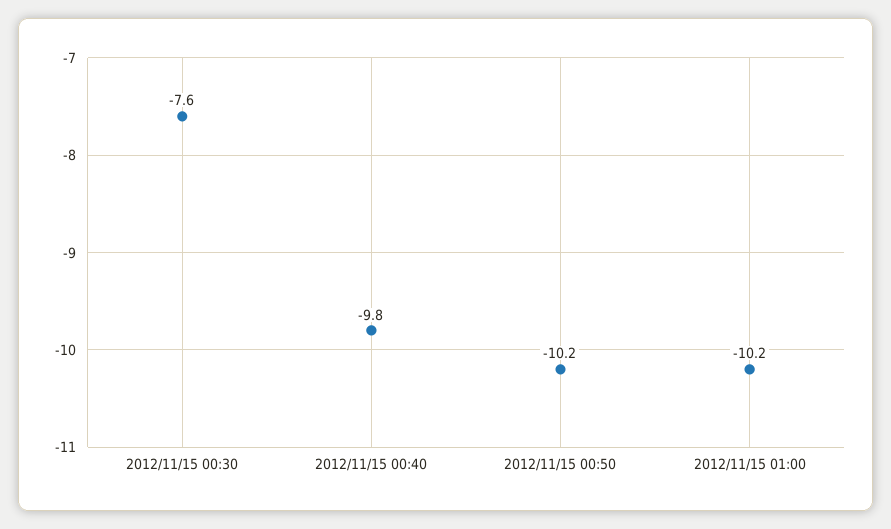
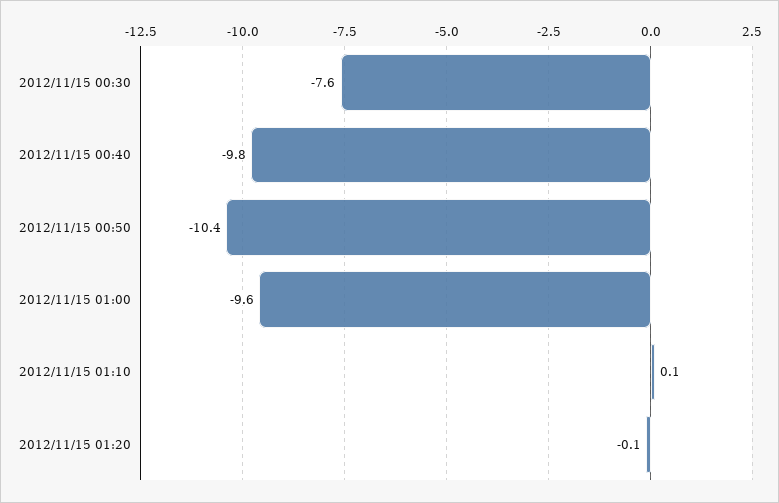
2012/11/15 00:50: -10.2 -> -10.4
2012/11/15 01:00: -10.2 -> -9.6
2012/11/15 01:10: none -> 0.1
2012/11/15 01:20: none -> -0.1

